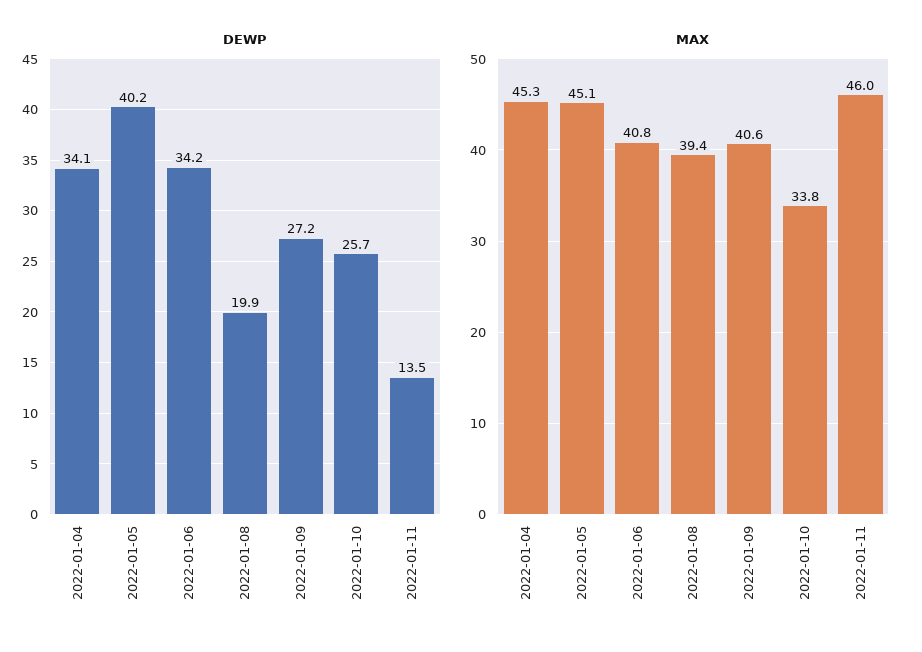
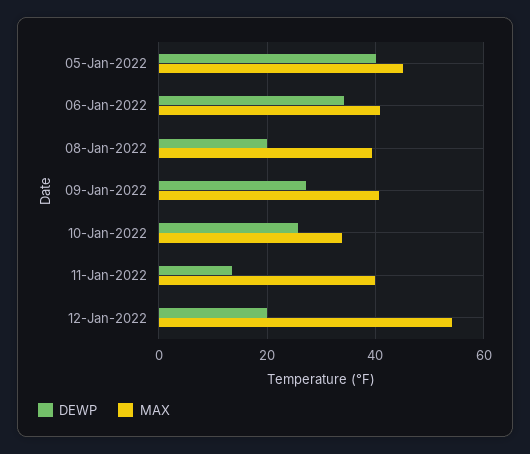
DEWP, 2022-01-04: 34.1 -> none
MAX, 2022-01-04: 45.3 -> none
MAX, 2022-01-11: 46 -> 40
DEWP, 12-Jan-2022: none -> 20
MAX, 12-Jan-2022: none -> 54

